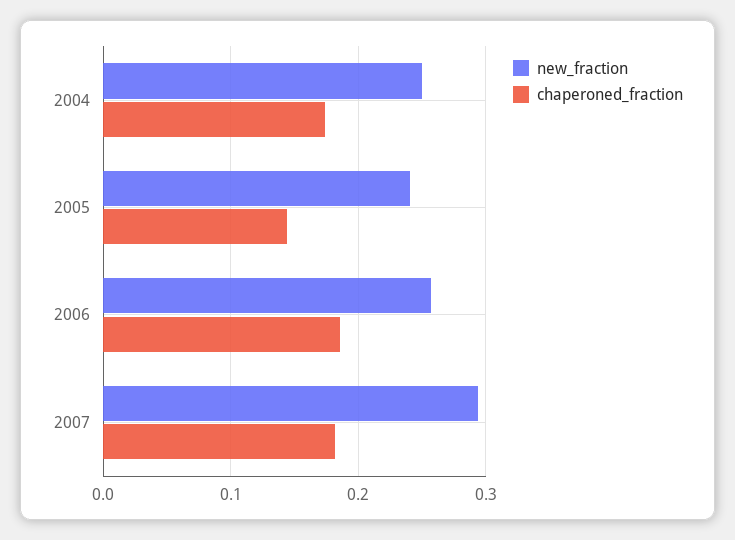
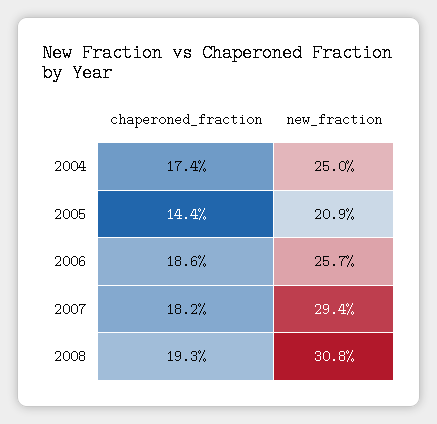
new_fraction, 2005: 0.24 -> 0.209
chaperoned_fraction, 2008: none -> 0.193
new_fraction, 2008: none -> 0.308

